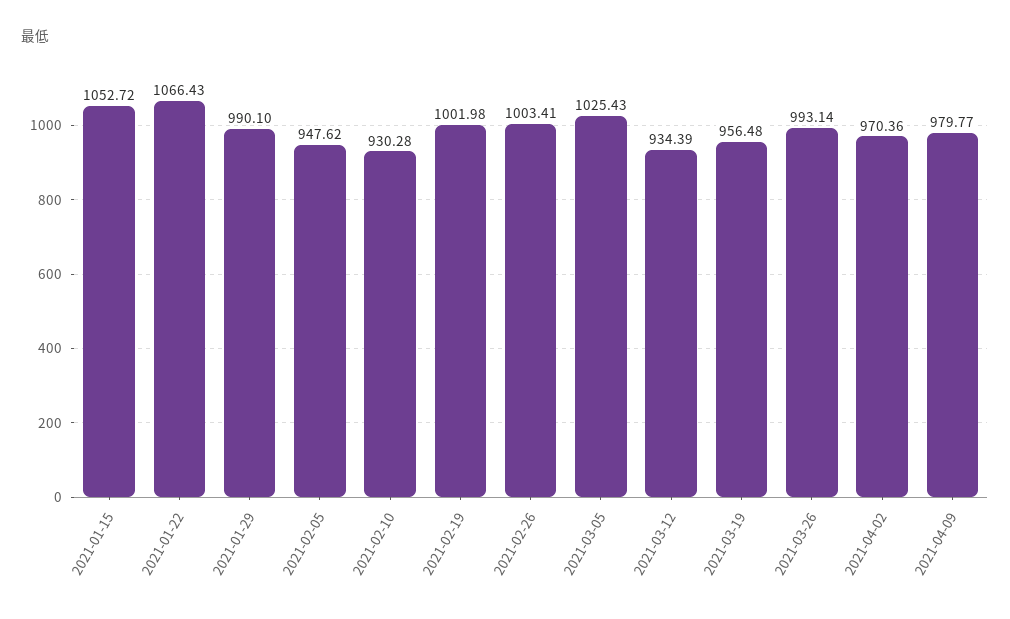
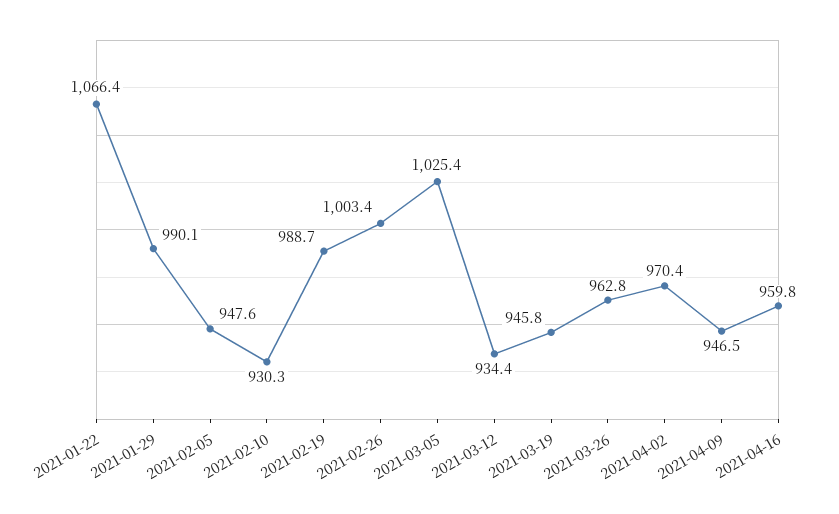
2021-01-15: 1052.72 -> none
2021-02-19: 1001.98 -> 988.7
2021-03-19: 956.48 -> 945.8
2021-03-26: 993.14 -> 962.8
2021-04-09: 979.77 -> 946.5
2021-04-16: none -> 959.8

